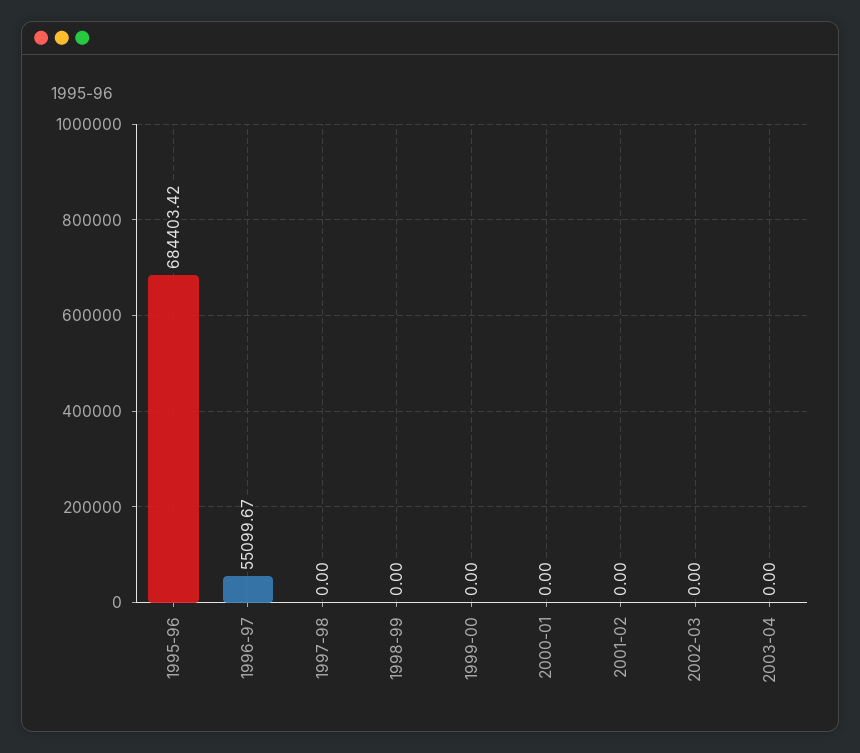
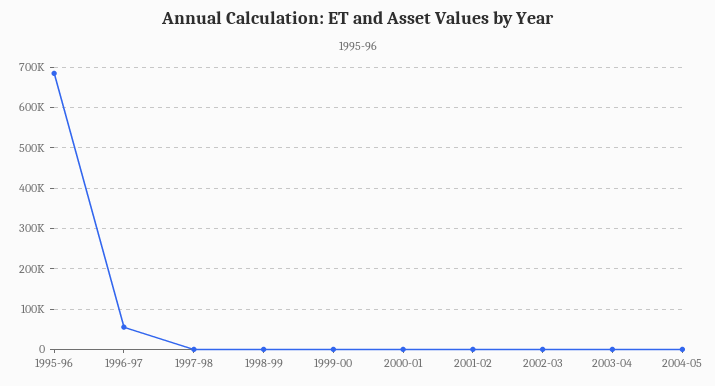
2004-05: none -> 0

